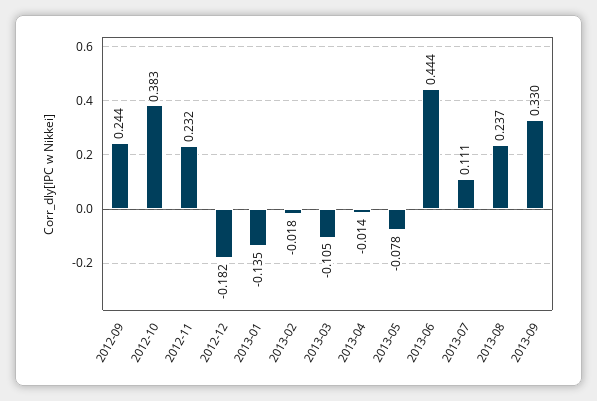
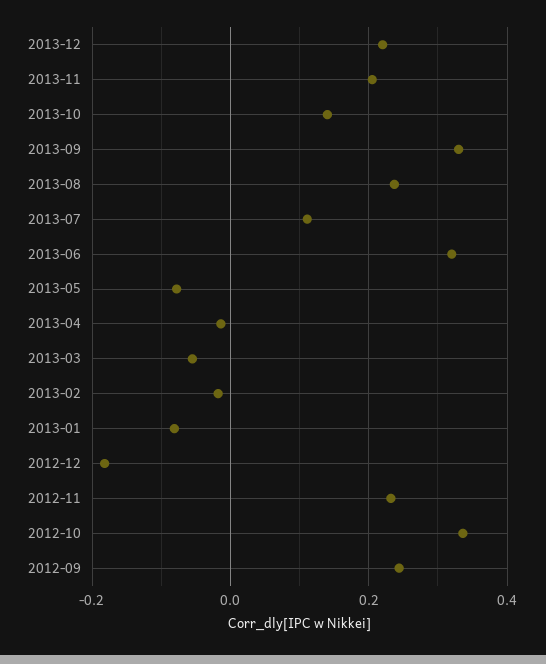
2012-10: 0.383 -> 0.34
2013-01: -0.135 -> -0.08
2013-03: -0.105 -> -0.06
2013-06: 0.444 -> 0.32
2013-12: none -> 0.22
2013-11: none -> 0.2
2013-10: none -> 0.14

